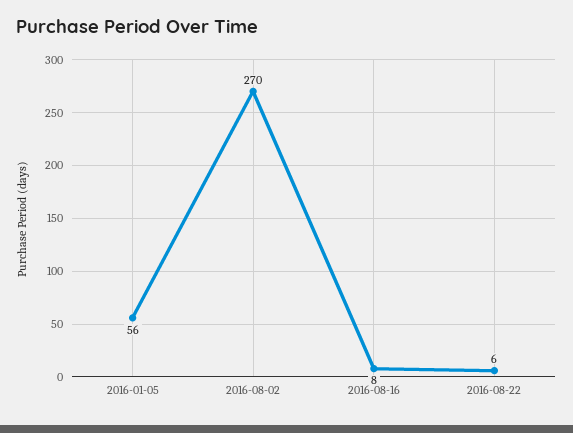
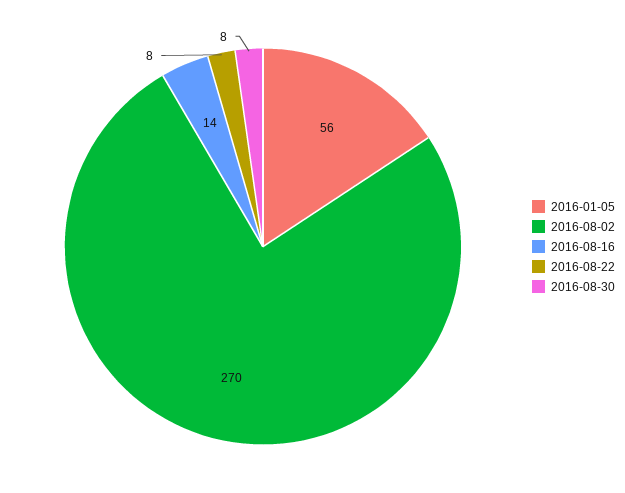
2016-08-16: 8 -> 14
2016-08-22: 6 -> 8
2016-08-30: none -> 8

